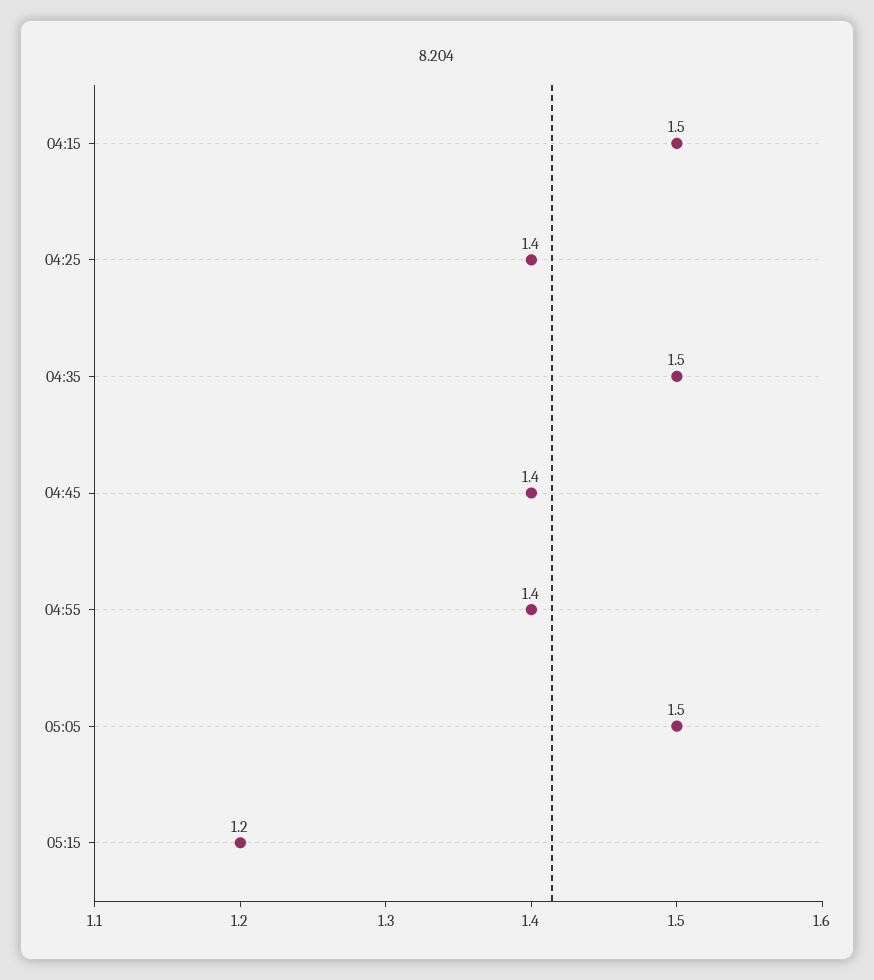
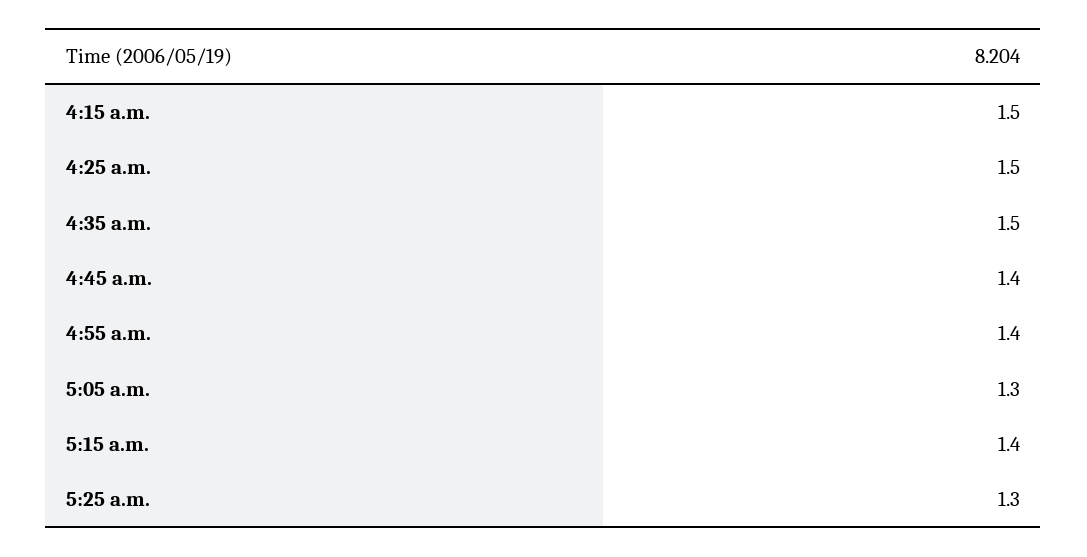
04:25: 1.4 -> 1.5
05:05: 1.5 -> 1.3
05:15: 1.2 -> 1.4
5:25 a.m.: none -> 1.3

